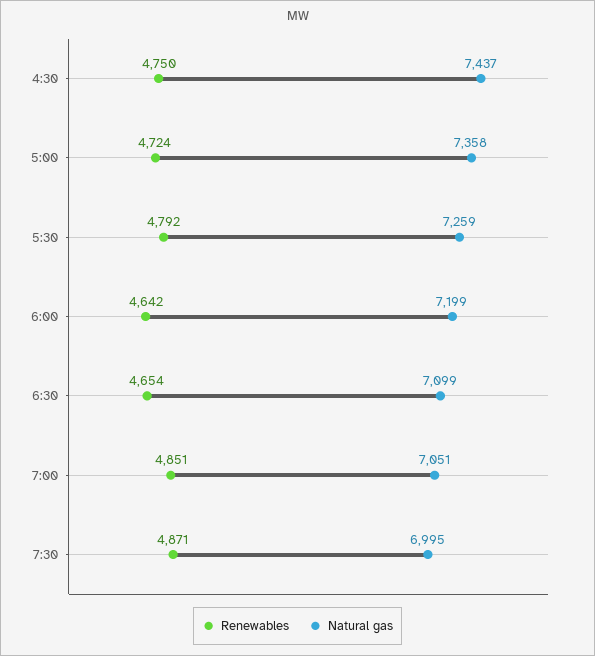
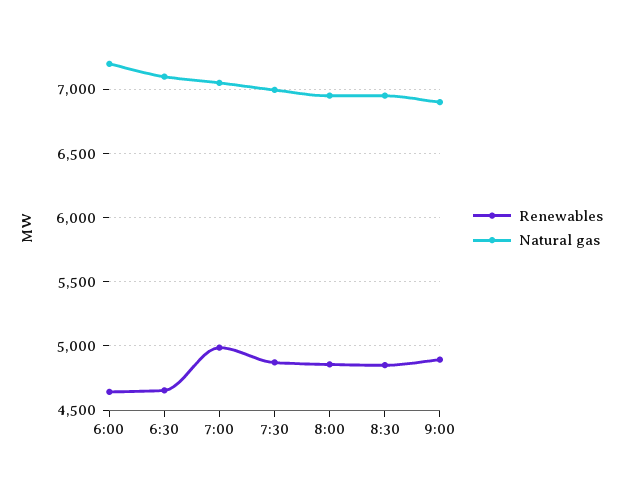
Renewables, 4:30: 4750 -> none
Natural gas, 4:30: 7437 -> none
Renewables, 5:00: 4724 -> none
Natural gas, 5:00: 7358 -> none
Renewables, 5:30: 4792 -> none
Natural gas, 5:30: 7259 -> none
Renewables, 7:00: 4851 -> 5000
Renewables, 8:00: none -> 4850
Natural gas, 8:00: none -> 6950
Renewables, 8:30: none -> 4850
Natural gas, 8:30: none -> 6950
Renewables, 9:00: none -> 4900
Natural gas, 9:00: none -> 6900

